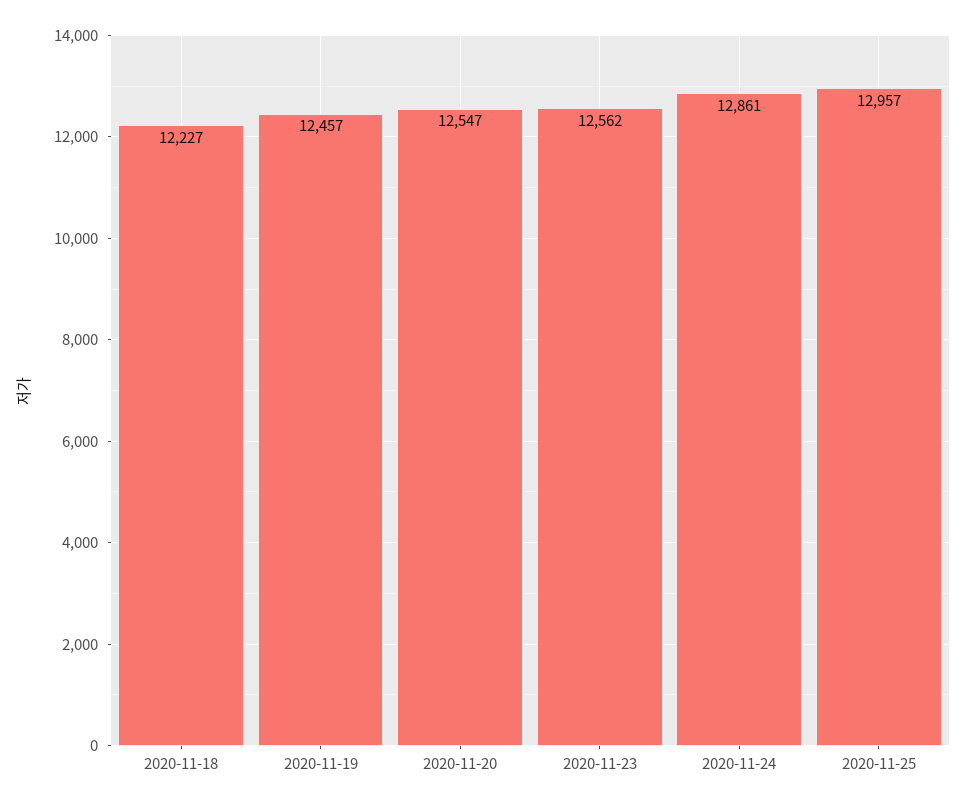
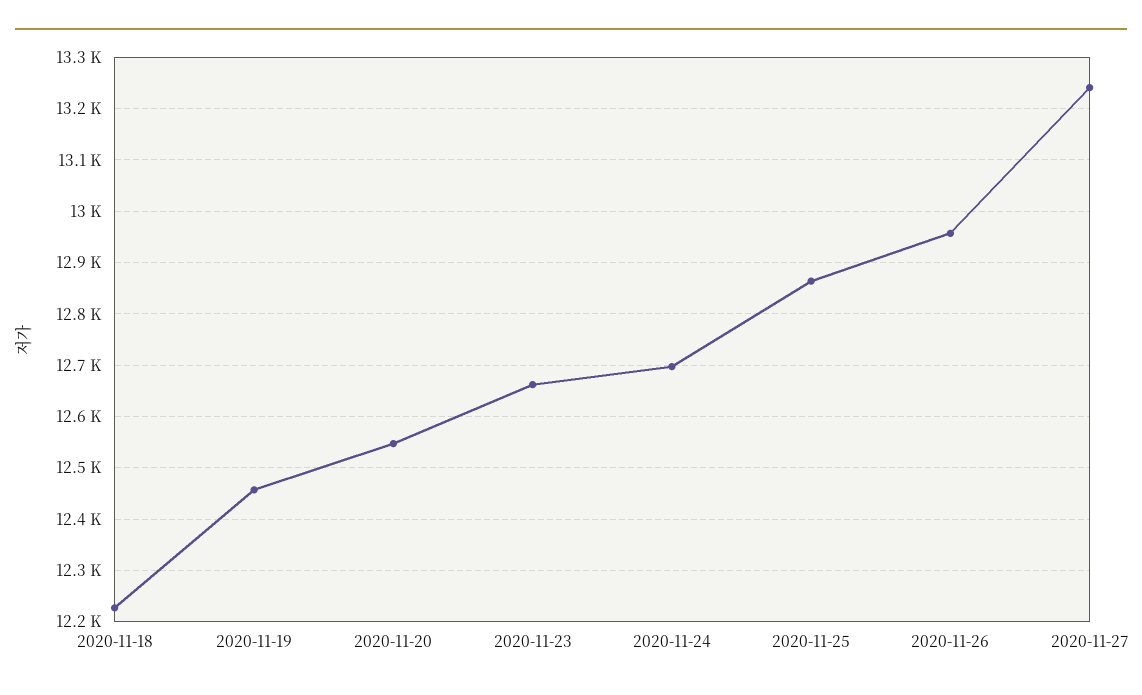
2020-11-23: 12562 -> 12660
2020-11-24: 12861 -> 12700
2020-11-25: 12957 -> 12860
2020-11-26: none -> 12960
2020-11-27: none -> 13240

